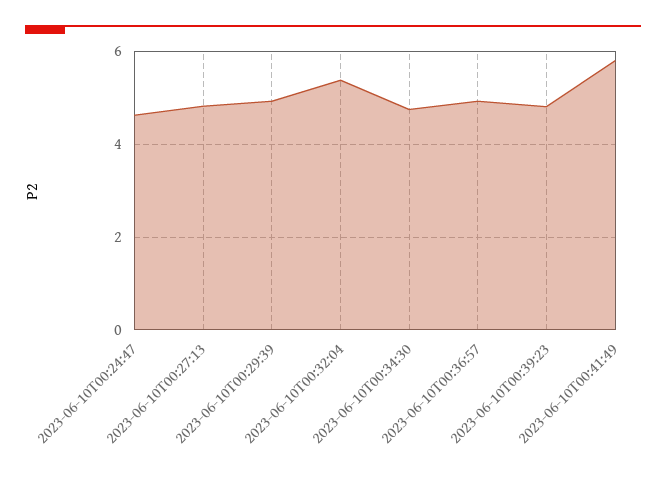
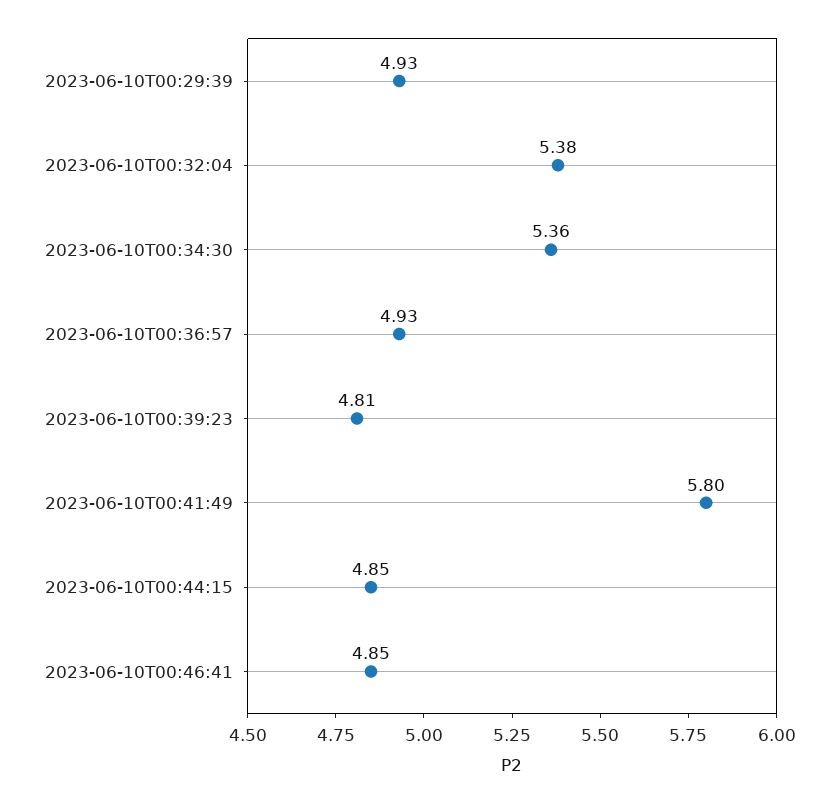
2023-06-10T00:24:47: 4.6 -> none
2023-06-10T00:27:13: 4.8 -> none
2023-06-10T00:34:30: 4.8 -> 5.36
2023-06-10T00:44:15: none -> 4.85
2023-06-10T00:46:41: none -> 4.85

